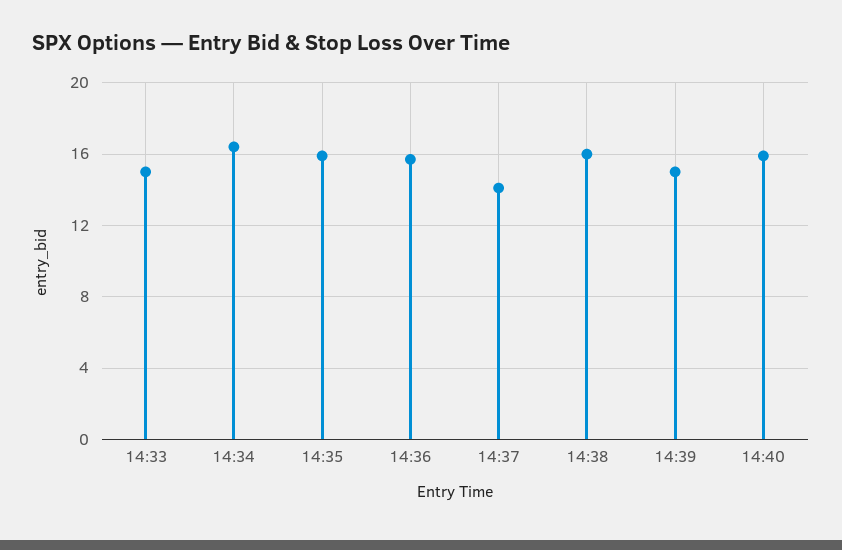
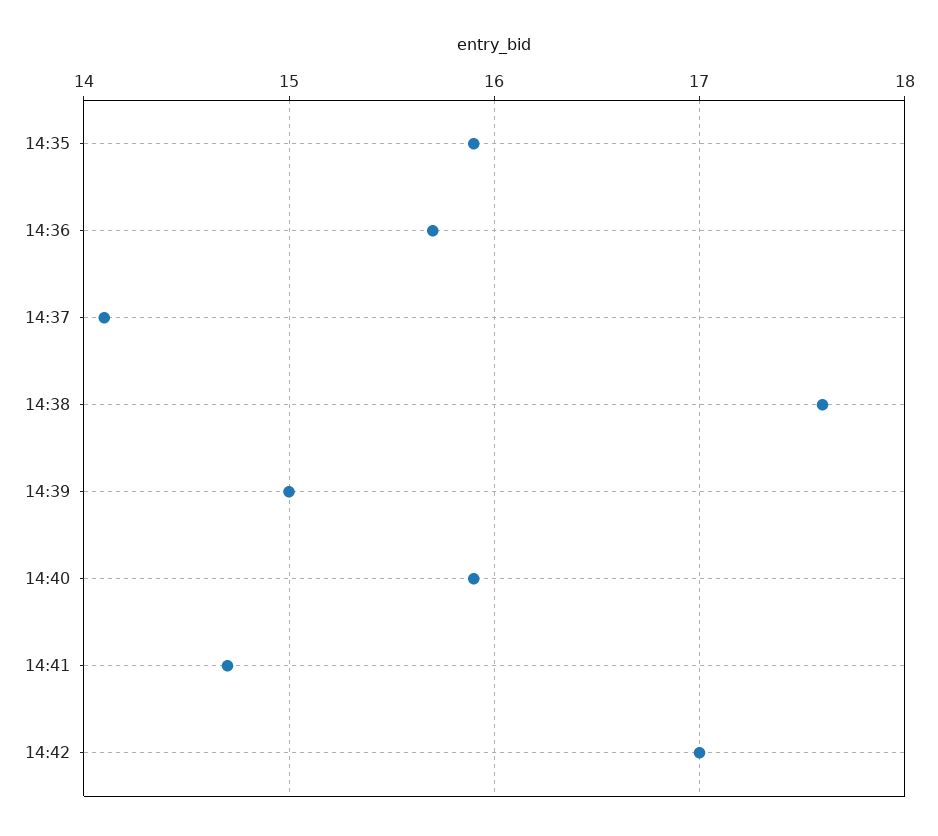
14:33: 15 -> none
14:34: 16.5 -> none
14:38: 16 -> 17.6
14:41: none -> 14.7
14:42: none -> 17

